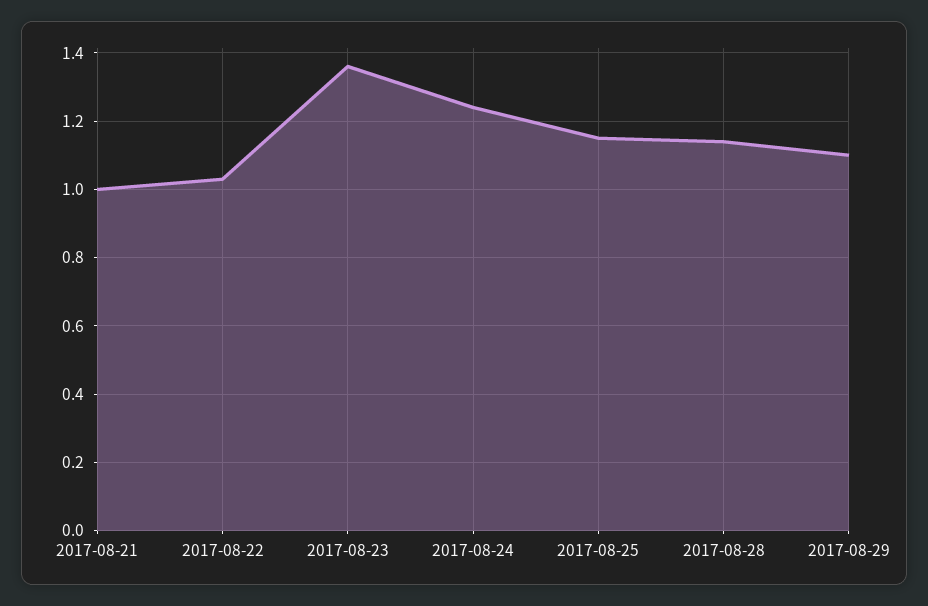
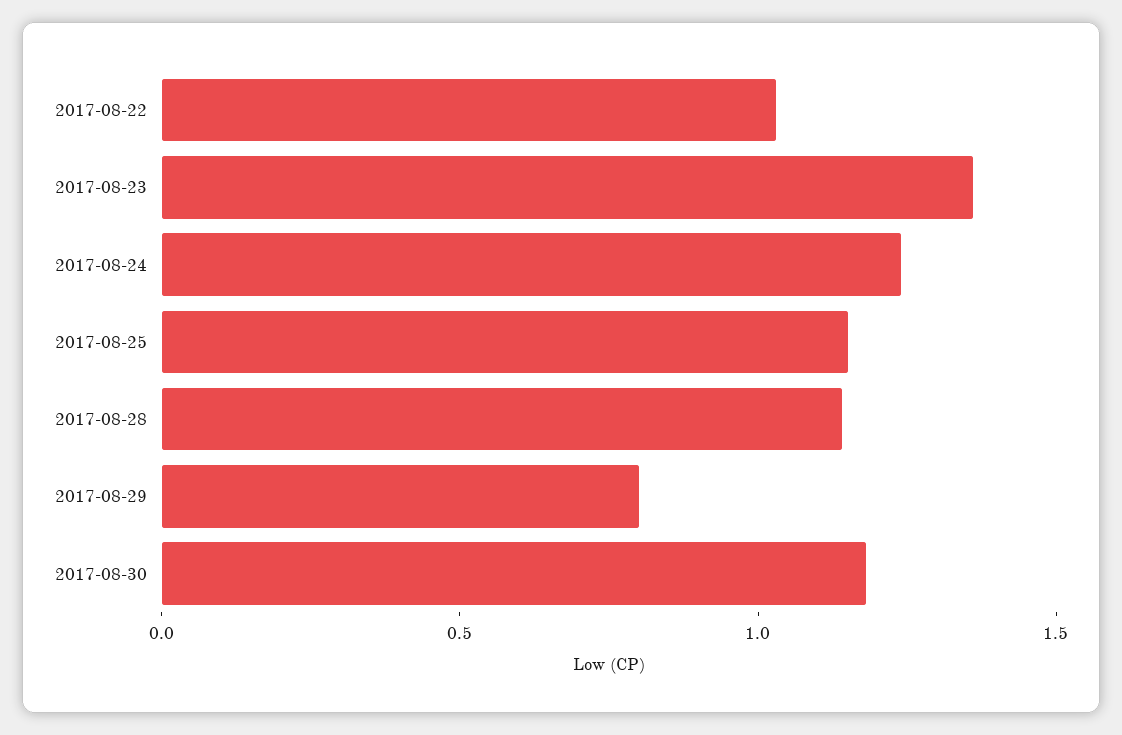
2017-08-21: 1 -> none
2017-08-29: 1.1 -> 0.8
2017-08-30: none -> 1.2

